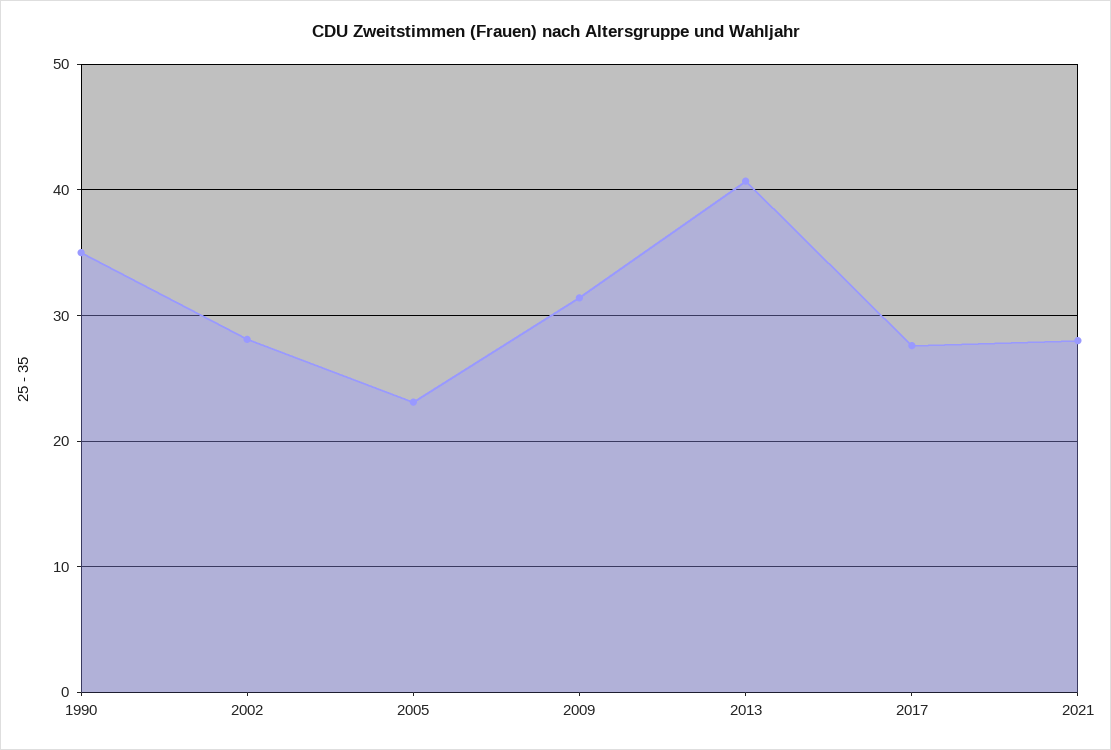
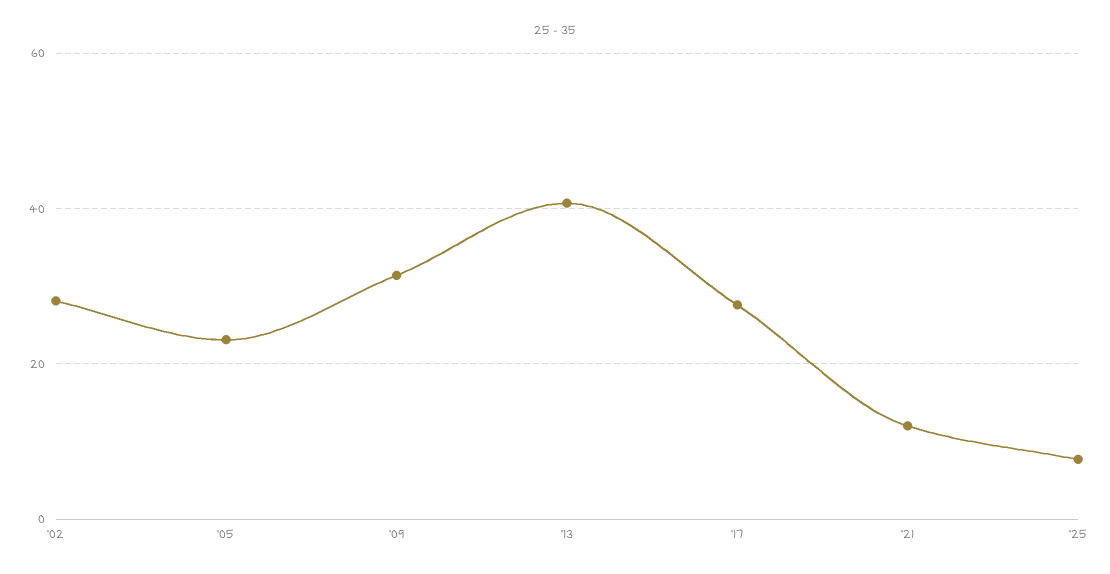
1990: 35 -> none
2021: 28 -> 12
'25: none -> 8

